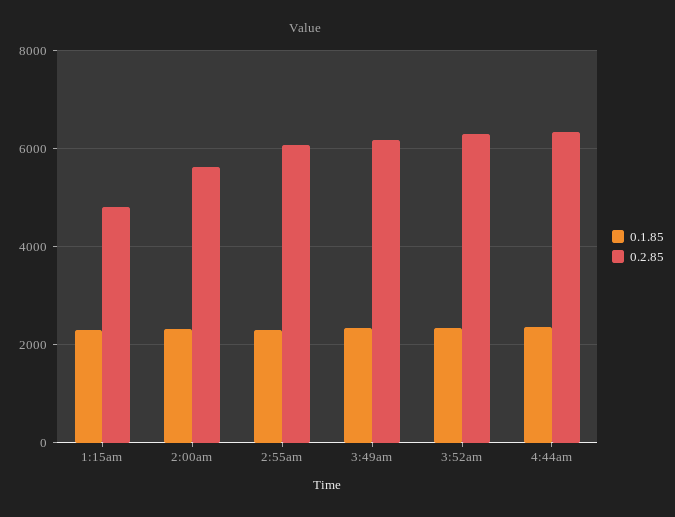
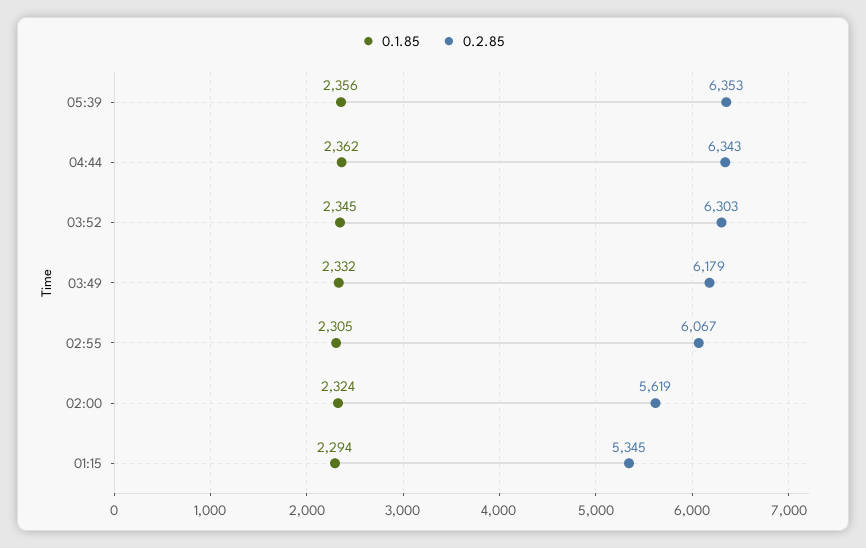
0.2.85, 1:15am: 4800 -> 5345
0.1.85, 05:39: none -> 2356
0.2.85, 05:39: none -> 6353

